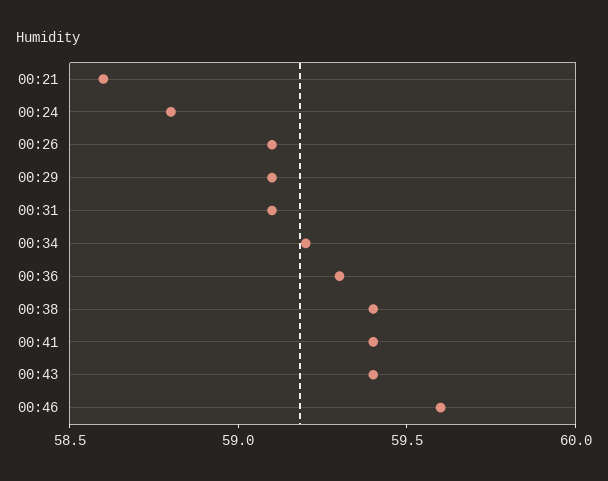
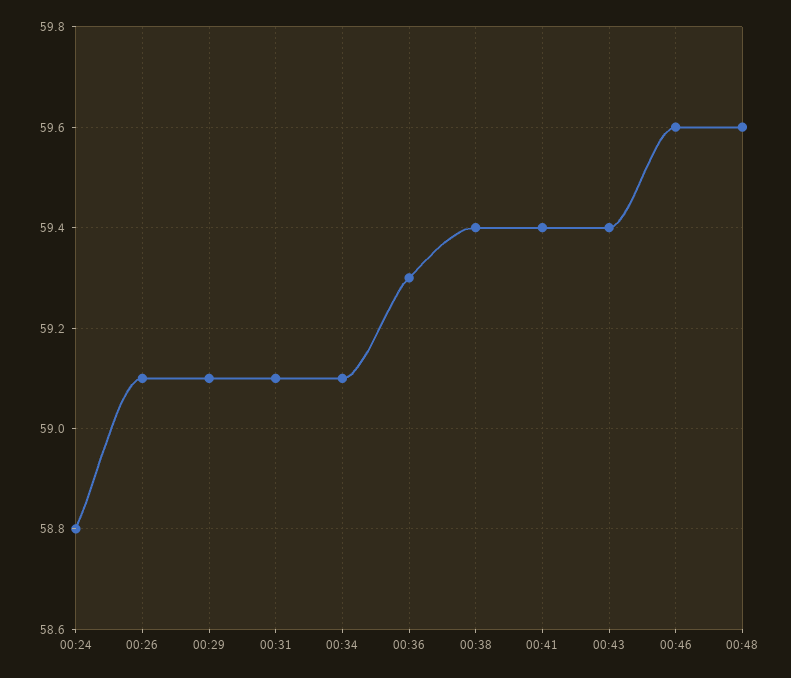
00:21: 58.6 -> none
00:34: 59.2 -> 59.1
00:48: none -> 59.6

